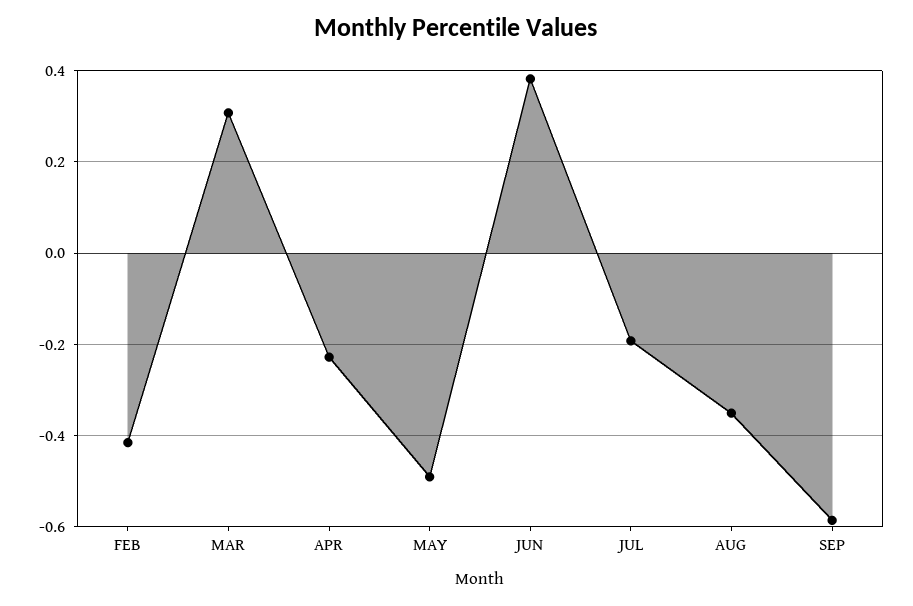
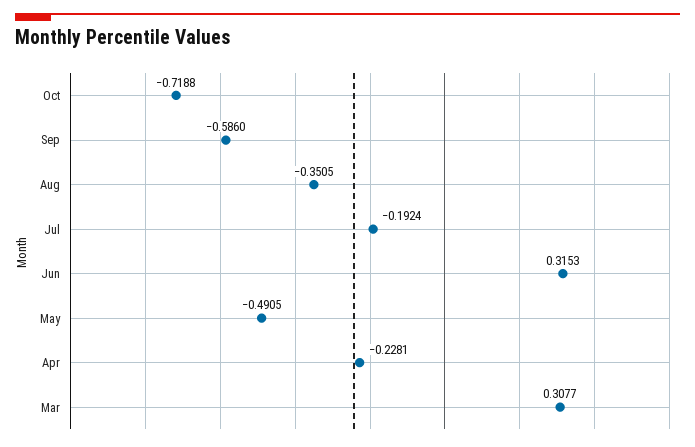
FEB: -0.42 -> none
JUN: 0.38 -> 0.3153
Oct: none -> -0.7188

